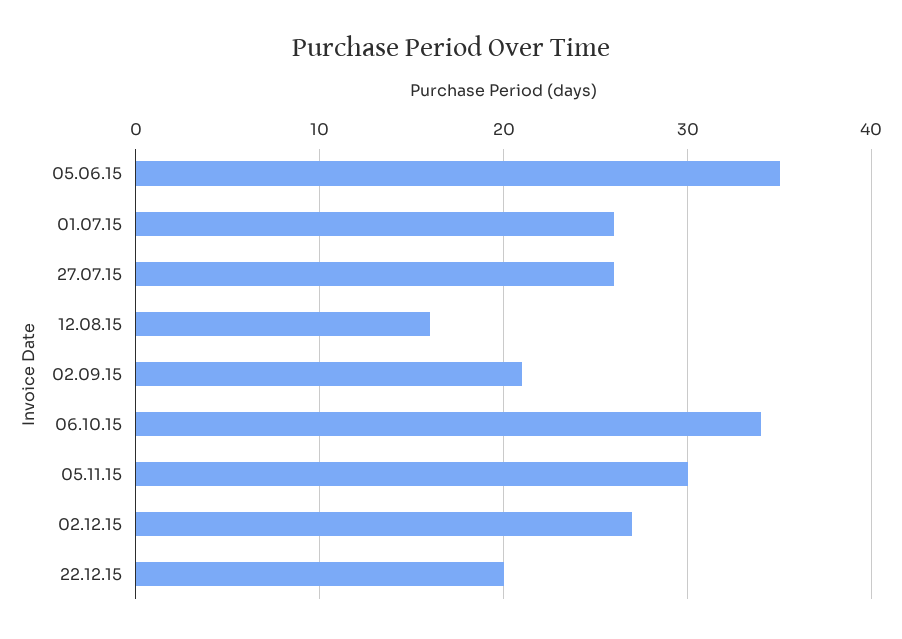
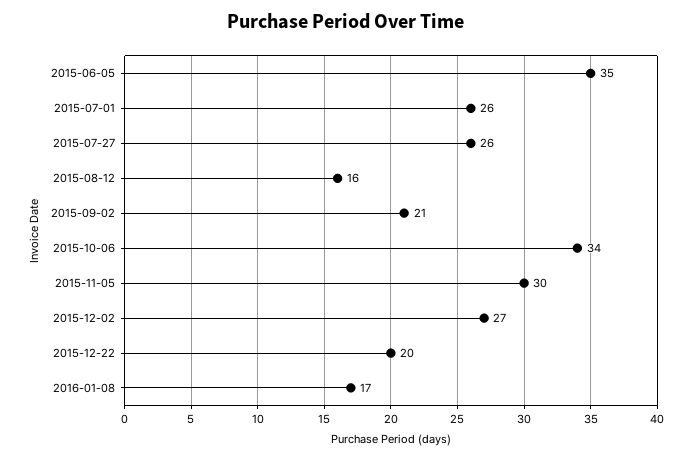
2016-01-08: none -> 17

